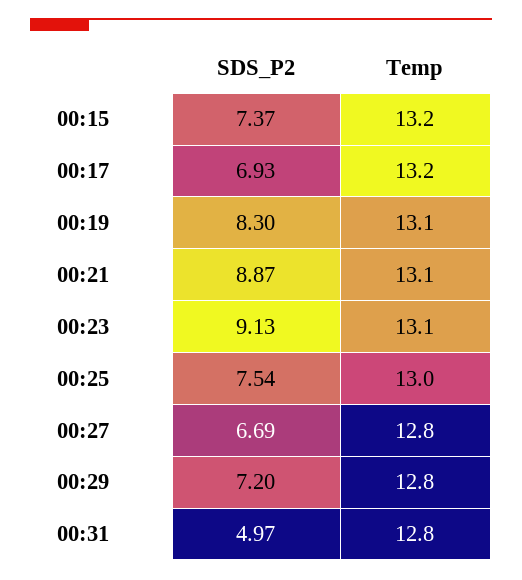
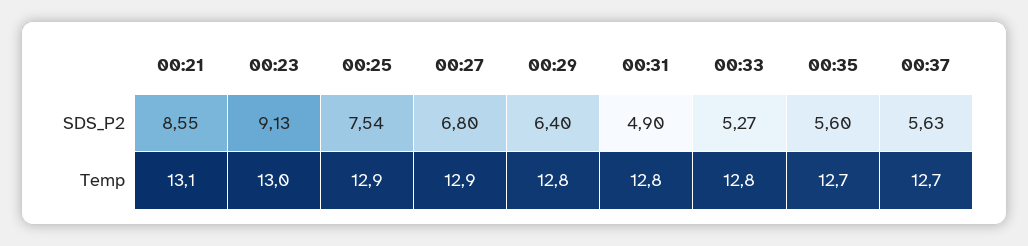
SDS_P2, 00:15: 7.37 -> none
Temp, 00:15: 13.2 -> none
SDS_P2, 00:17: 6.93 -> none
Temp, 00:17: 13.2 -> none
SDS_P2, 00:19: 8.3 -> none
Temp, 00:19: 13.1 -> none
SDS_P2, 00:21: 8.87 -> 8.55
Temp, 00:23: 13.1 -> 13
Temp, 00:25: 13 -> 12.9
SDS_P2, 00:27: 6.69 -> 6.8
Temp, 00:27: 12.8 -> 12.9
SDS_P2, 00:29: 7.2 -> 6.4
SDS_P2, 00:31: 4.97 -> 4.9
SDS_P2, 00:33: none -> 5.27
SDS_P2, 00:35: none -> 5.6
SDS_P2, 00:37: none -> 5.63
Temp, 00:33: none -> 12.8
Temp, 00:35: none -> 12.7
Temp, 00:37: none -> 12.7

